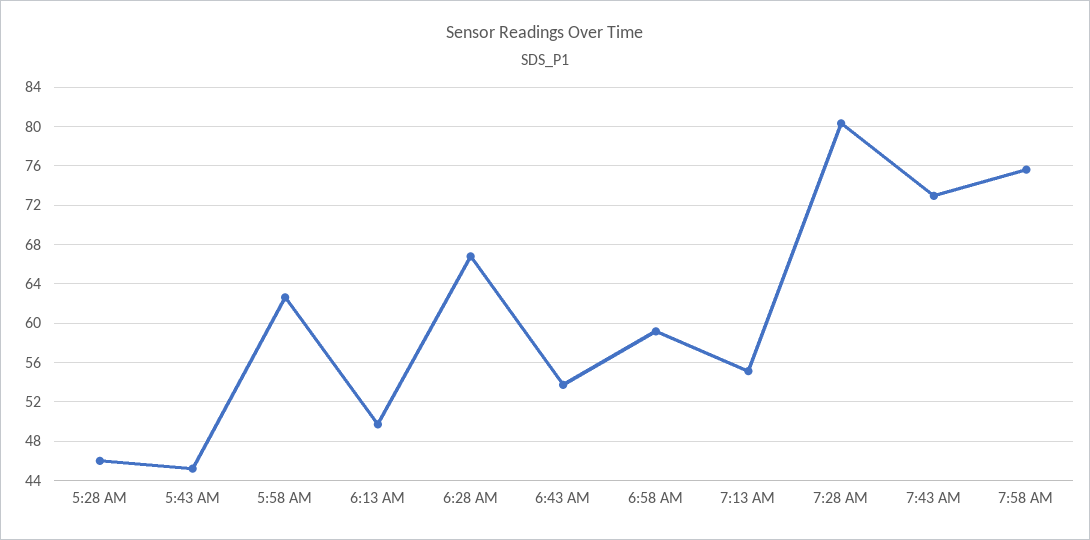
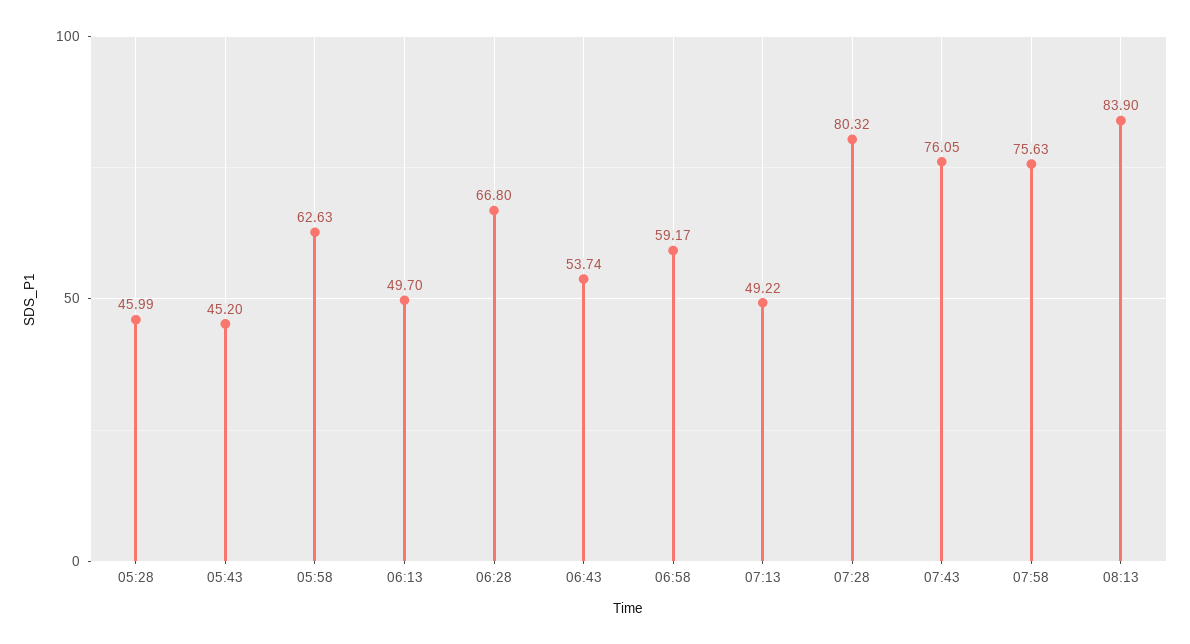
7:13 AM: 55 -> 49.22
7:43 AM: 73 -> 76.05
08:13: none -> 83.9

